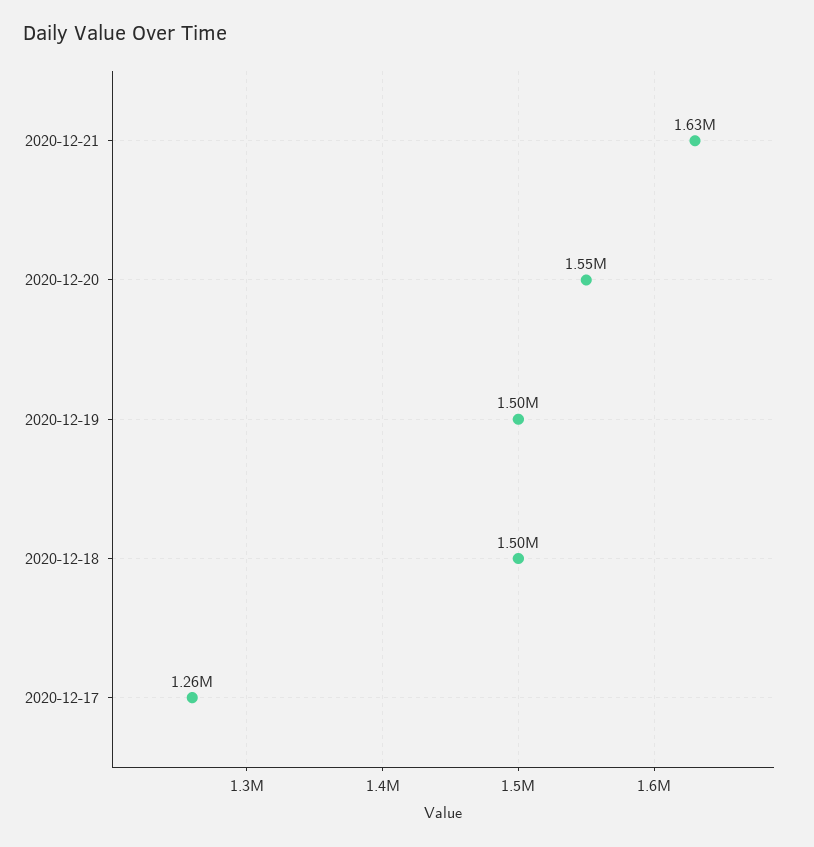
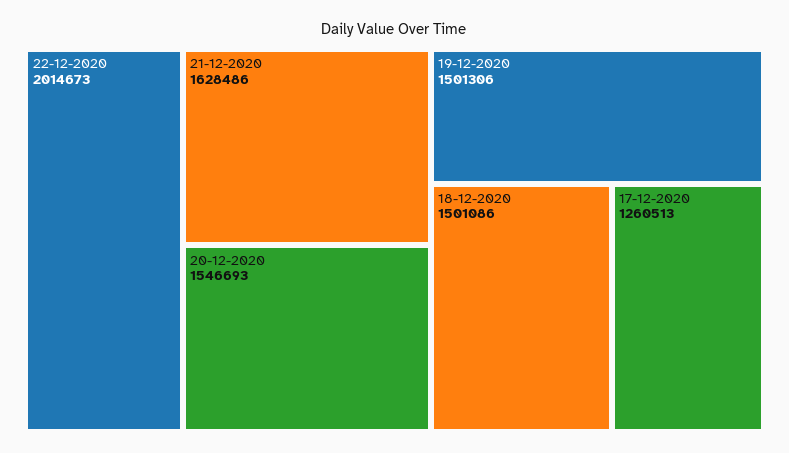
22-12-2020: none -> 2014673

